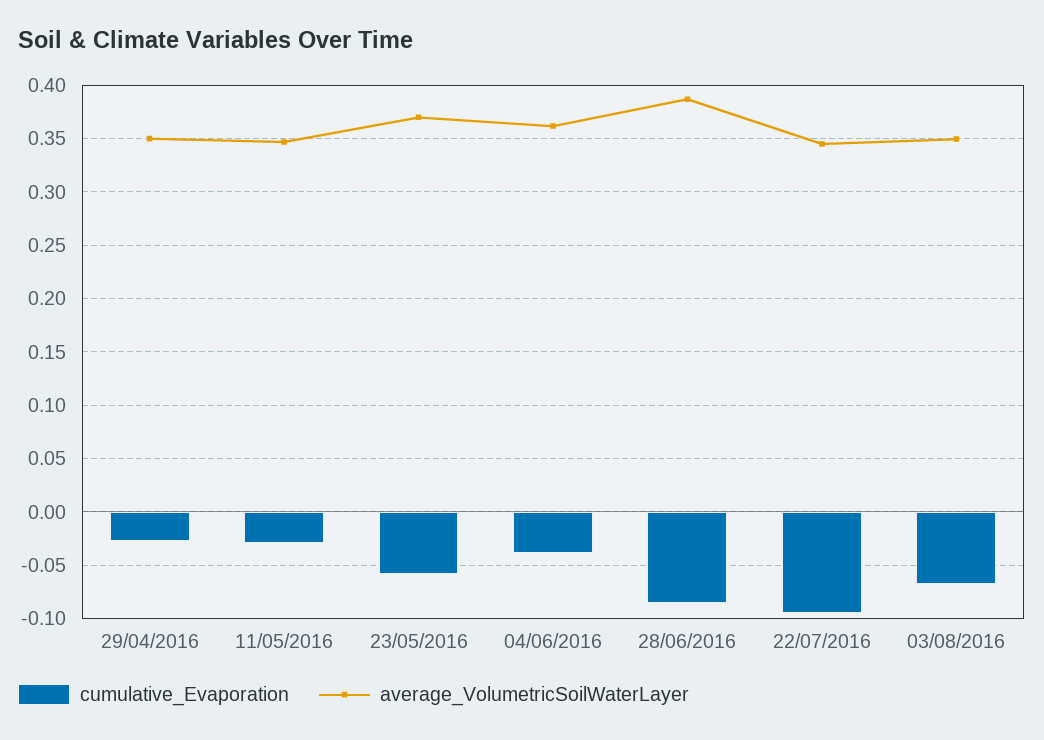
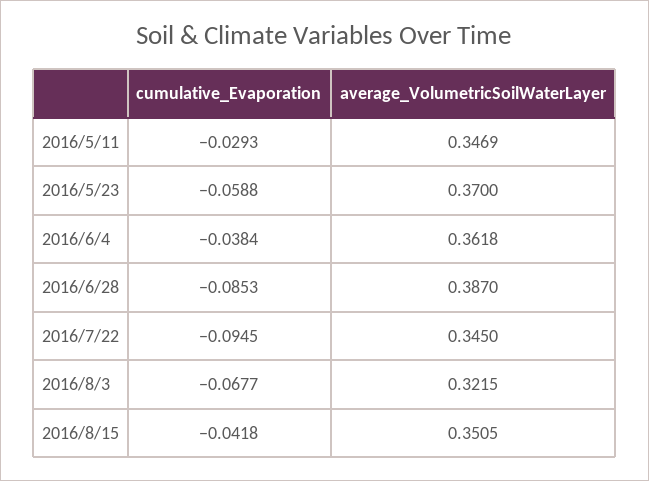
cumulative_Evaporation, 29/04/2016: -0.03 -> none
average_VolumetricSoilWaterLayer, 29/04/2016: 0.35 -> none
average_VolumetricSoilWaterLayer, 03/08/2016: 0.35 -> 0.3215
cumulative_Evaporation, 2016/8/15: none -> -0.0418
average_VolumetricSoilWaterLayer, 2016/8/15: none -> 0.3505

